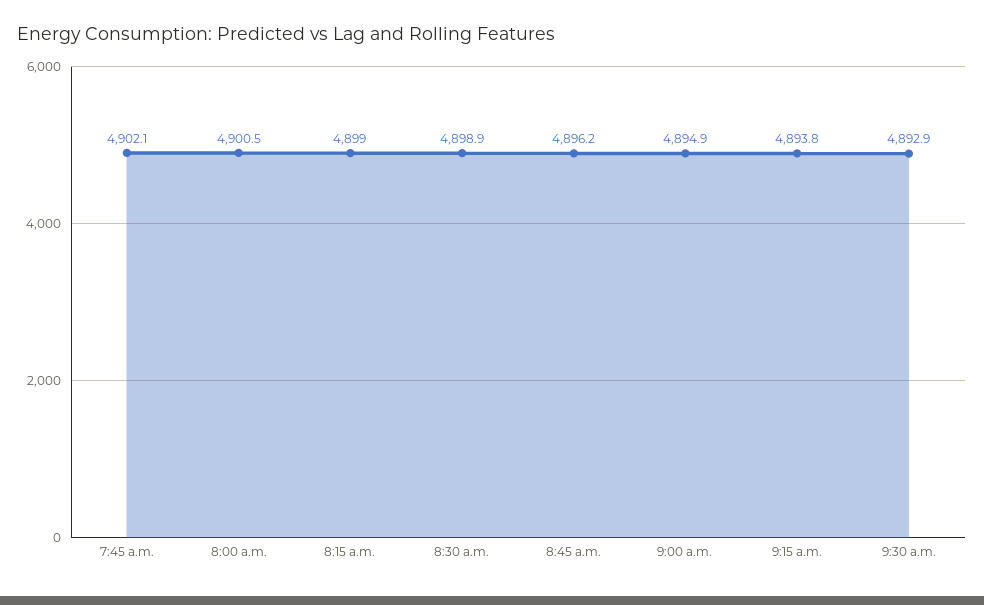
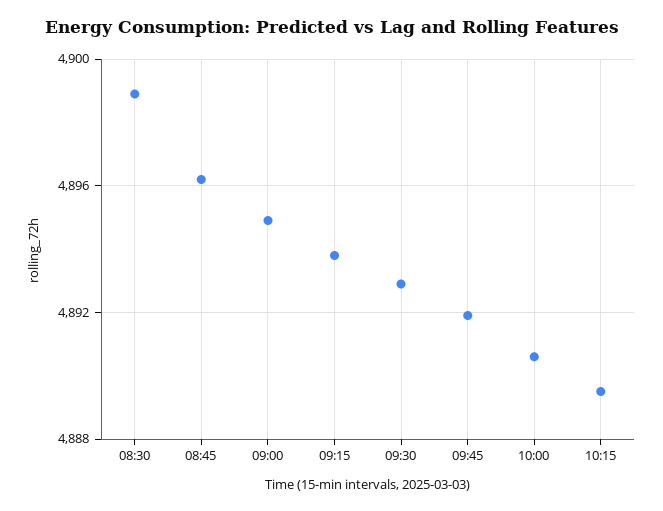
7:45 a.m.: 4902.1 -> none
8:00 a.m.: 4900.5 -> none
8:15 a.m.: 4899 -> none
09:45: none -> 4892
10:00: none -> 4890.5
10:15: none -> 4889.5

